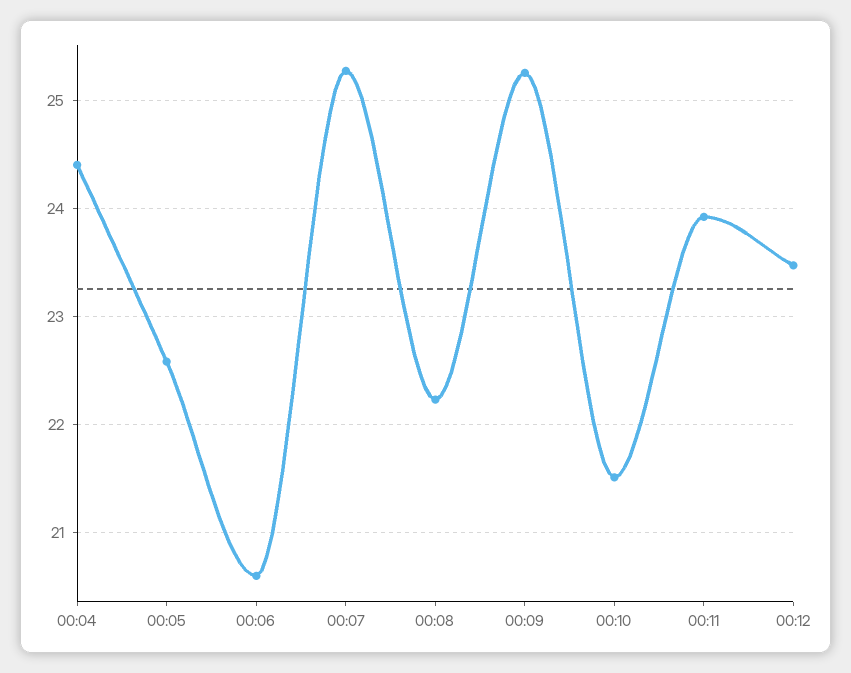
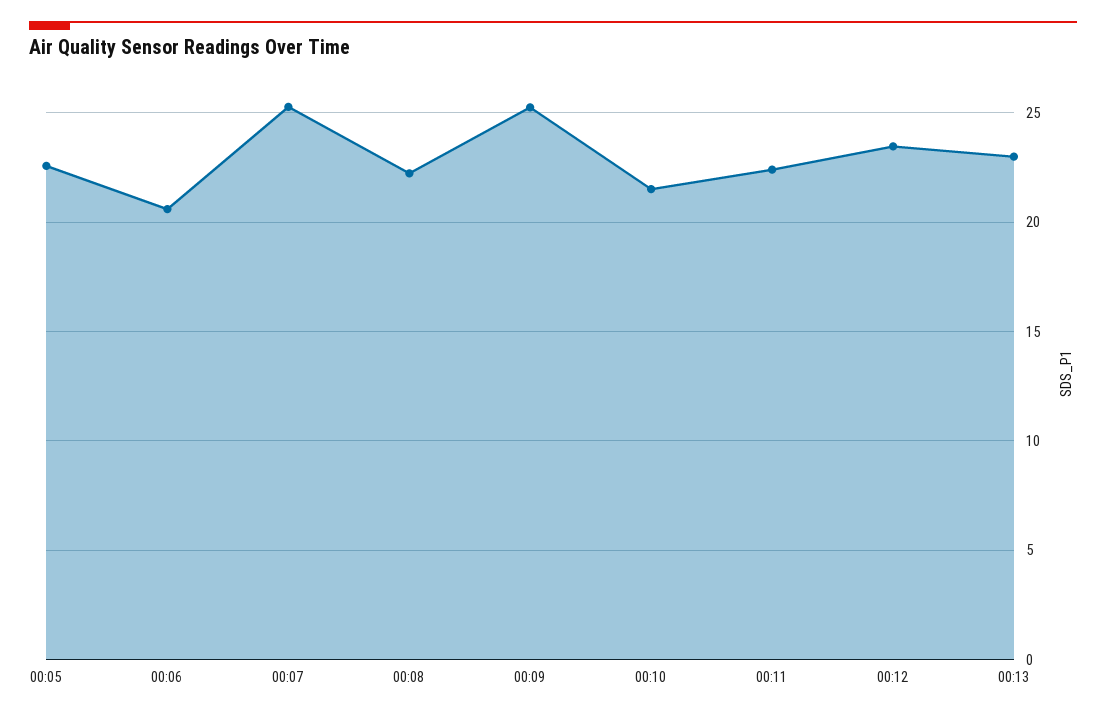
00:04: 24.4 -> none
00:11: 23.9 -> 22.5
00:13: none -> 23

